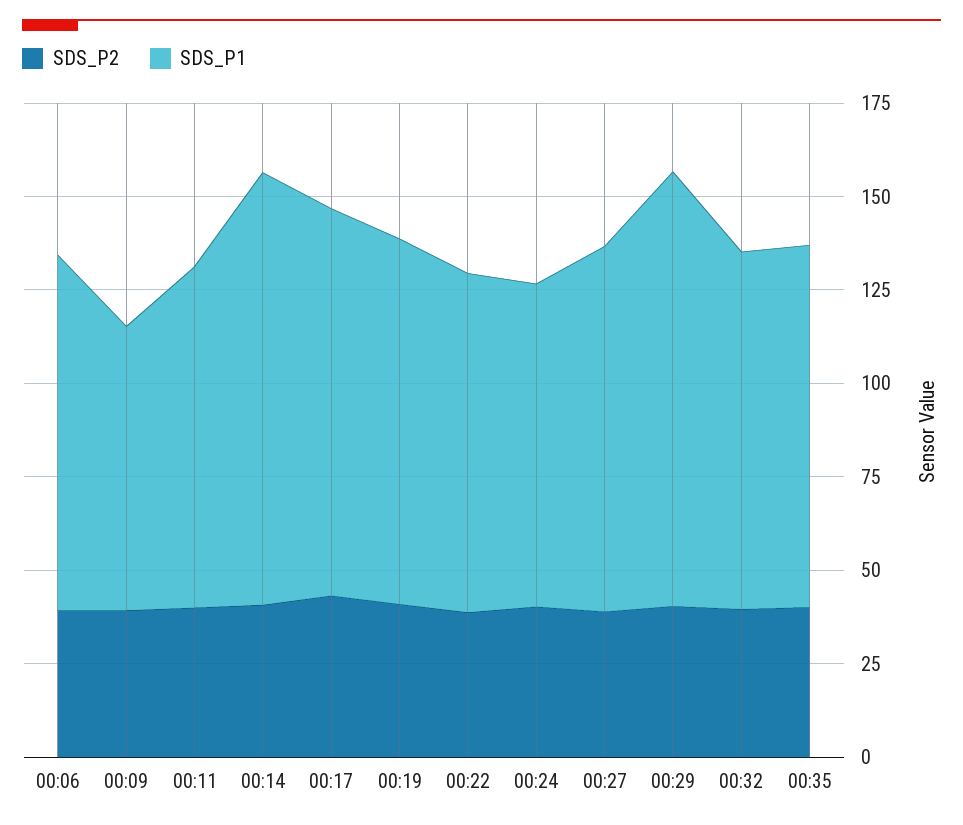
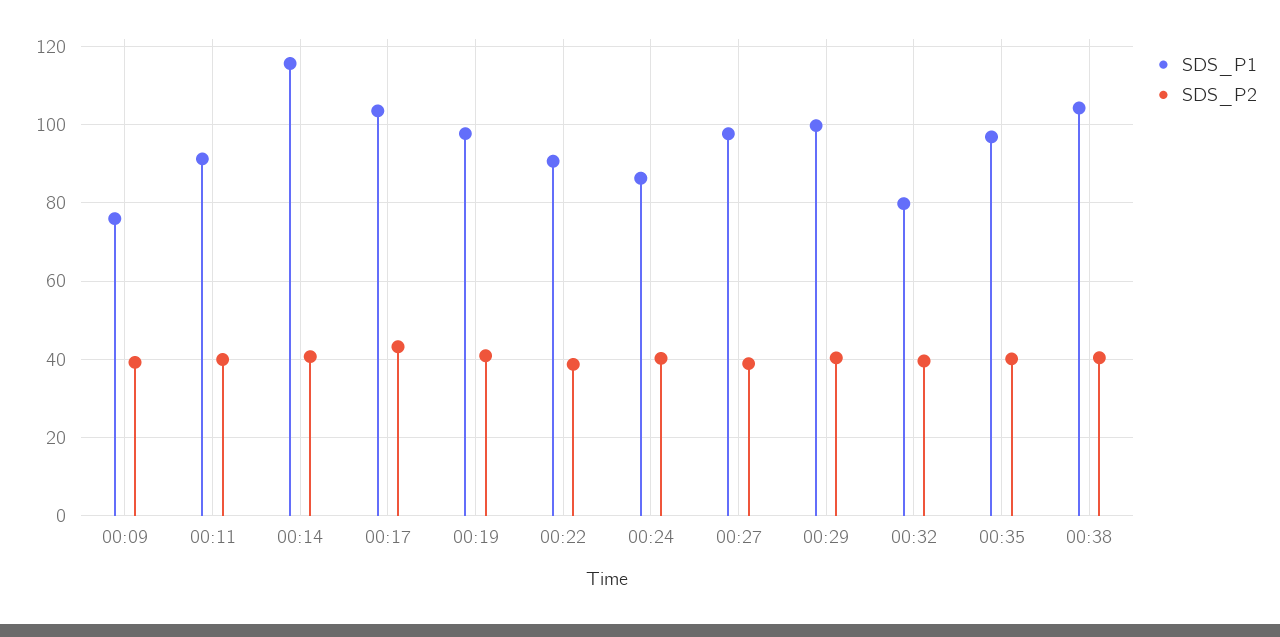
SDS_P2, 00:06: 40 -> none
SDS_P1, 00:06: 95 -> none
SDS_P1, 00:29: 115 -> 100
SDS_P1, 00:32: 95 -> 80
SDS_P1, 00:38: none -> 104
SDS_P2, 00:38: none -> 40

